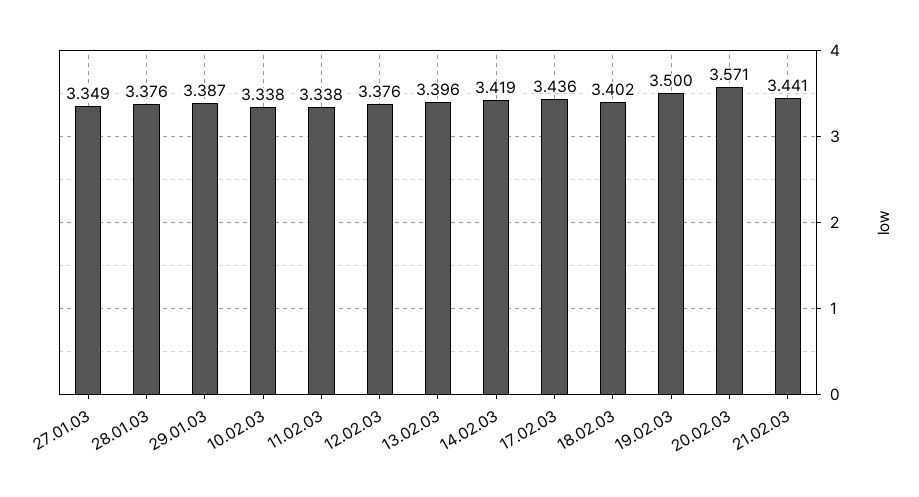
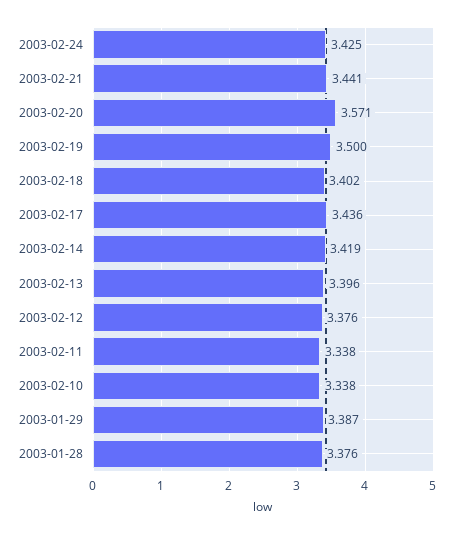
27.01.03: 3.349 -> none
2003-02-24: none -> 3.425

